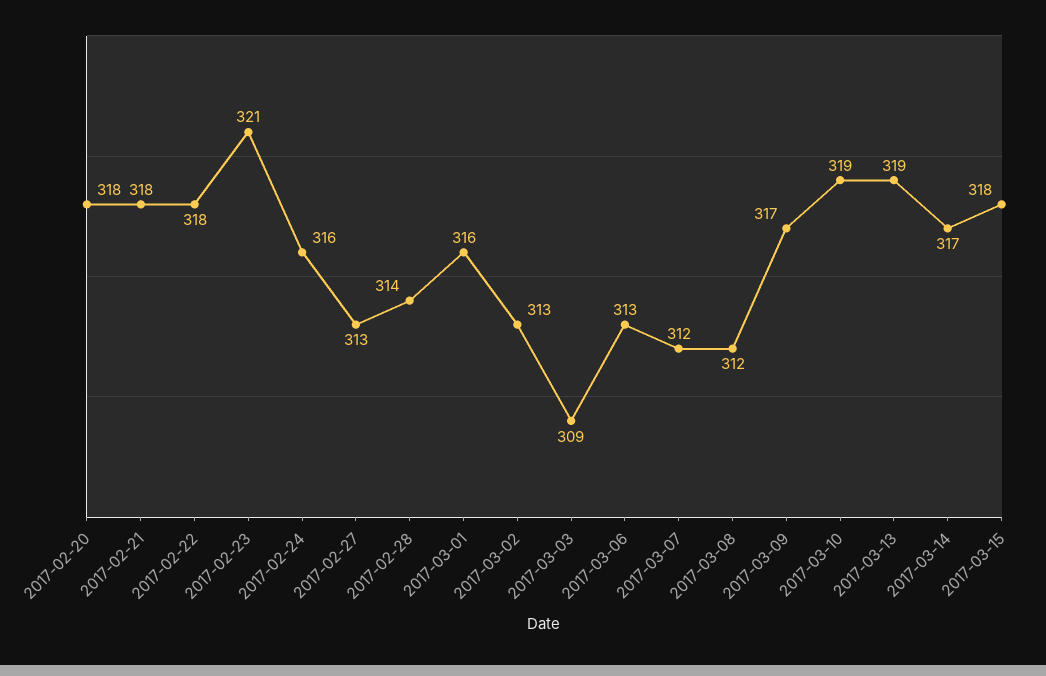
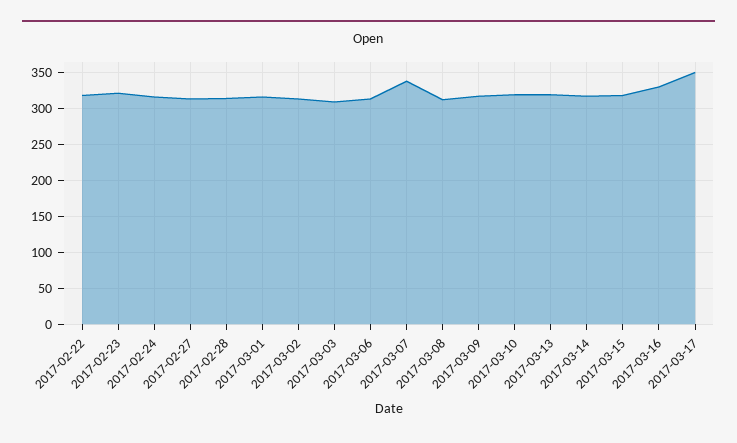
2017-02-20: 318 -> none
2017-02-21: 318 -> none
2017-03-07: 312 -> 340
2017-03-16: none -> 330
2017-03-17: none -> 350

